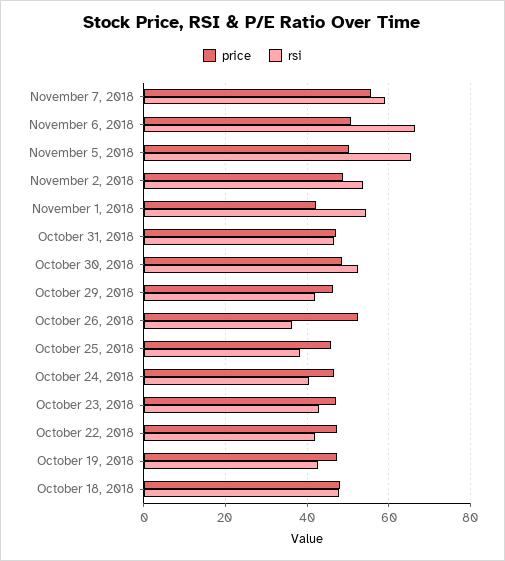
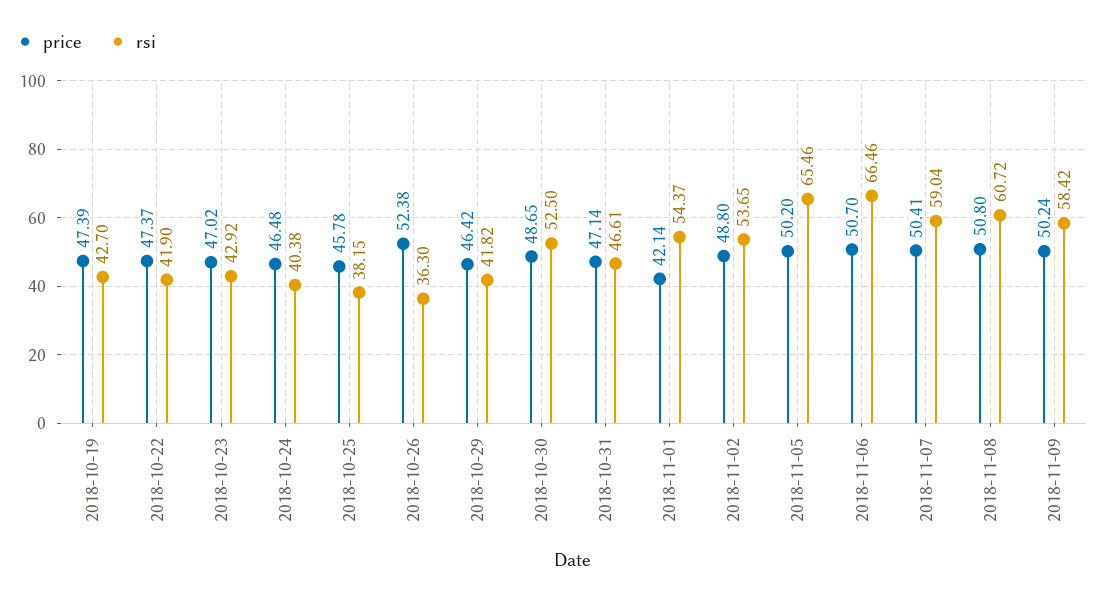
price, November 7, 2018: 56 -> 50.41
price, October 18, 2018: 48 -> none
rsi, October 18, 2018: 48 -> none
price, 2018-11-08: none -> 50.8
rsi, 2018-11-08: none -> 60.72
price, 2018-11-09: none -> 50.24
rsi, 2018-11-09: none -> 58.42

